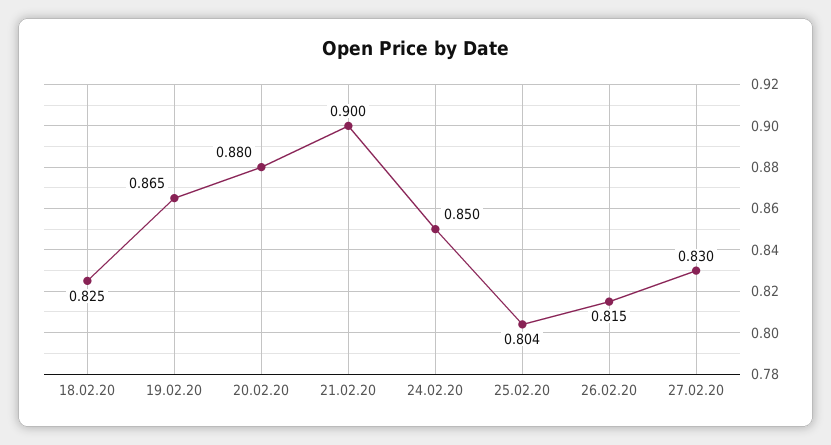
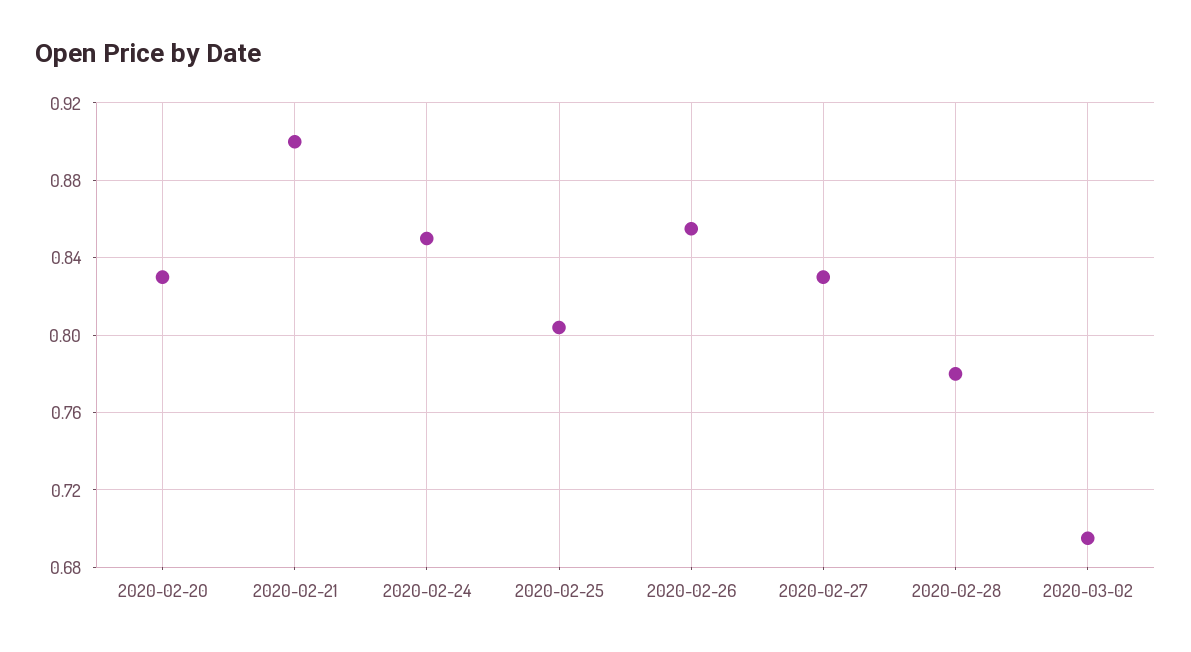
18.02.20: 0.825 -> none
19.02.20: 0.865 -> none
20.02.20: 0.88 -> 0.83
26.02.20: 0.815 -> 0.855
2020-02-28: none -> 0.78
2020-03-02: none -> 0.695

